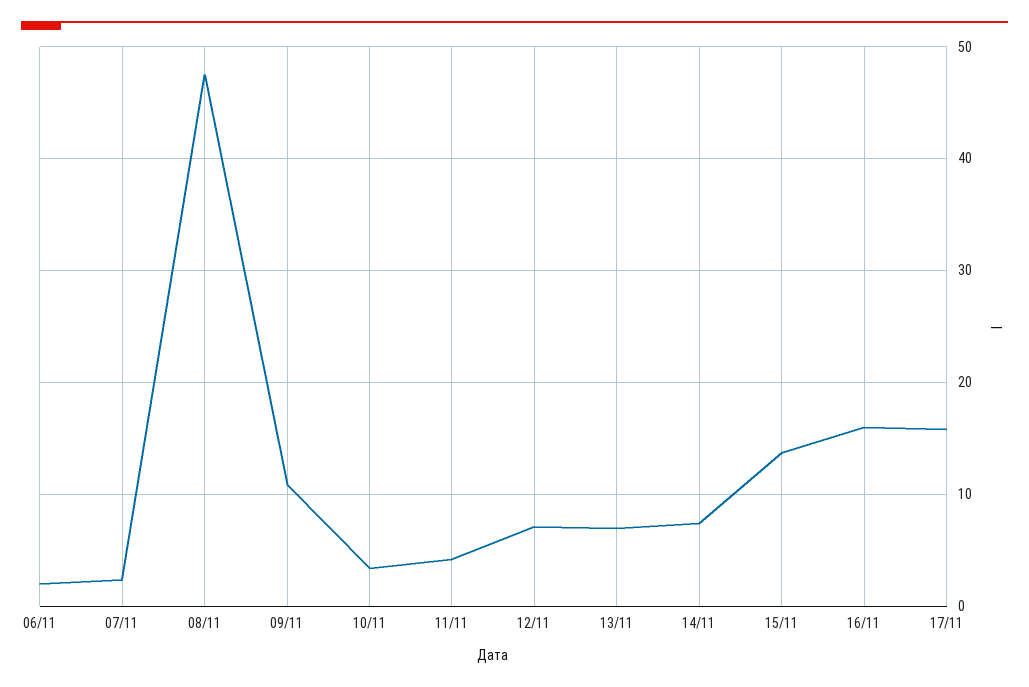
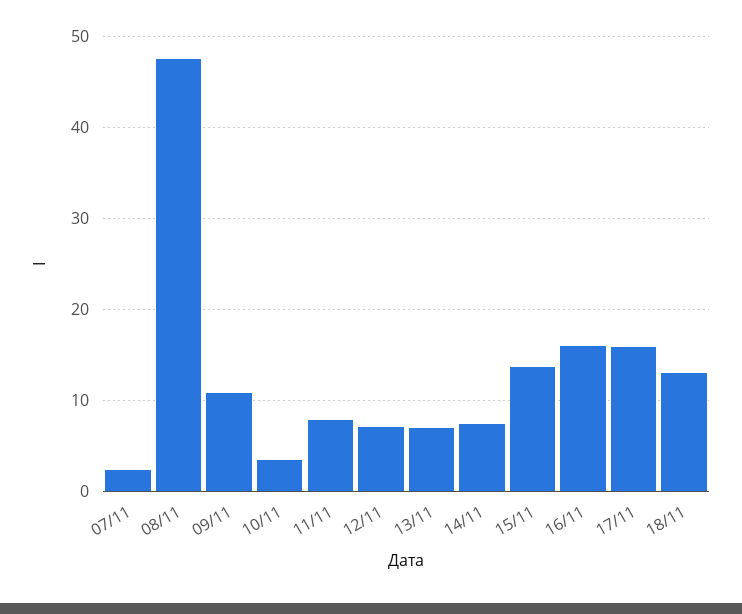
06/11: 2 -> none
11/11: 4 -> 8
18/11: none -> 13

